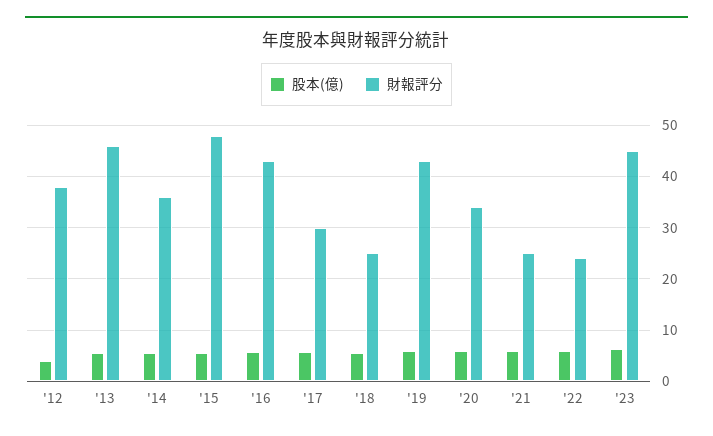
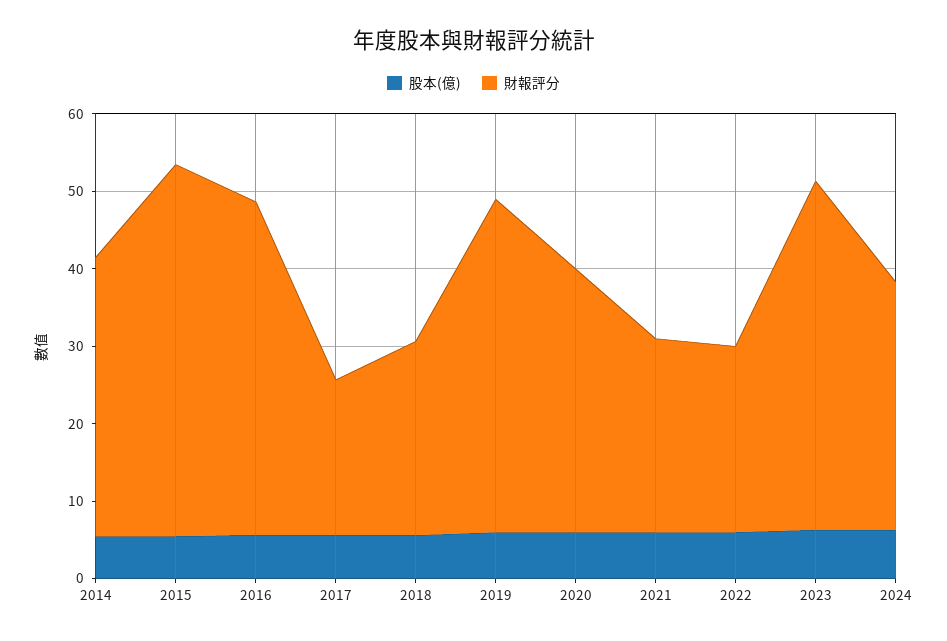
股本(億), '12: 4 -> none
財報評分, '12: 38 -> none
股本(億), '13: 6 -> none
財報評分, '13: 46 -> none
財報評分, '17: 30 -> 20
股本(億), 2024: none -> 6
財報評分, 2024: none -> 32

